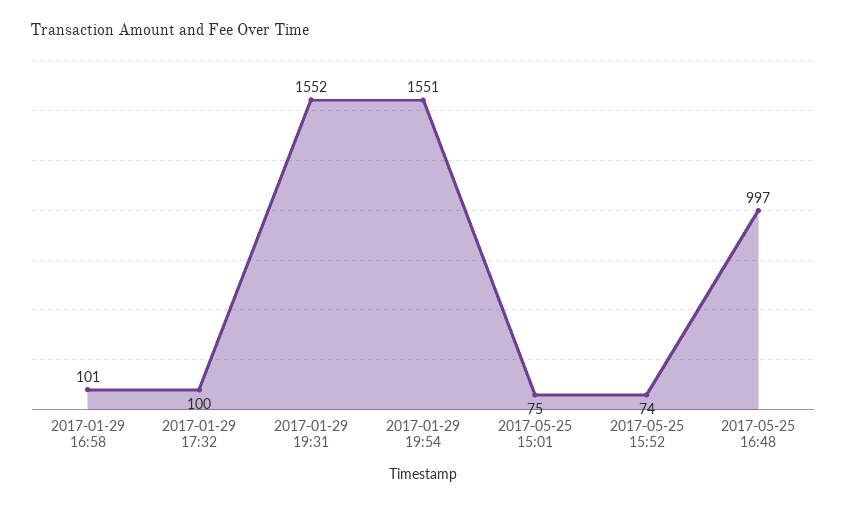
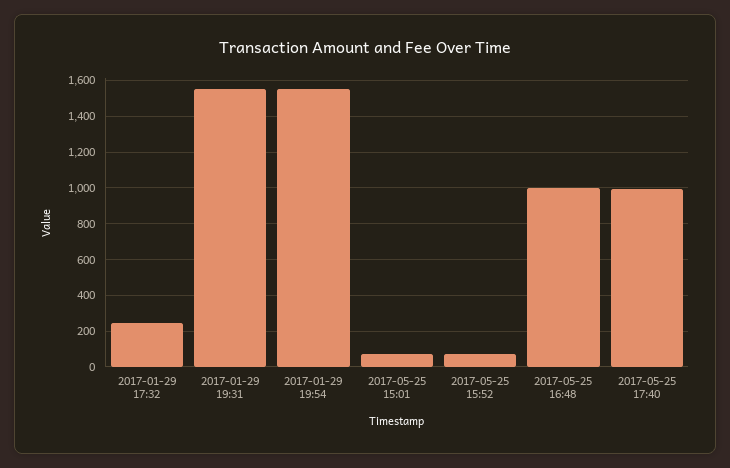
2017-01-29 16:58: 101 -> none
2017-01-29 17:32: 100 -> 250
2017-05-25 17:40: none -> 1000

